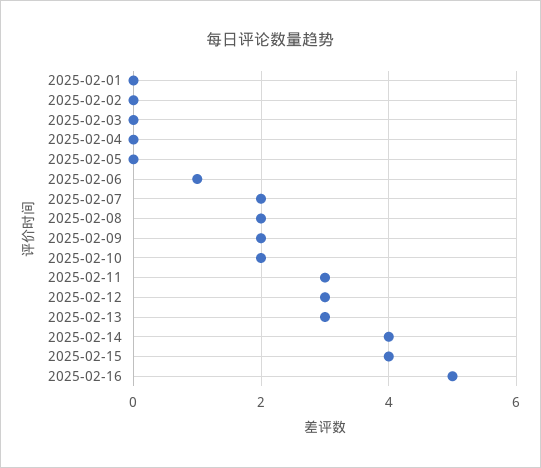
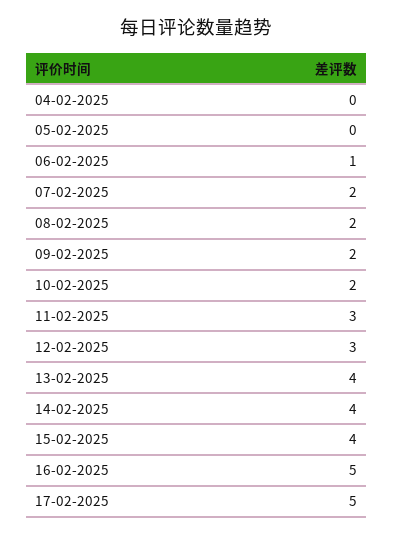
2025-02-01: 0 -> none
2025-02-02: 0 -> none
2025-02-03: 0 -> none
2025-02-13: 3 -> 4
17-02-2025: none -> 5

